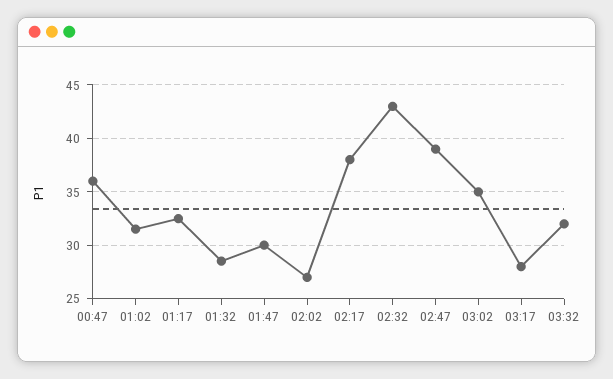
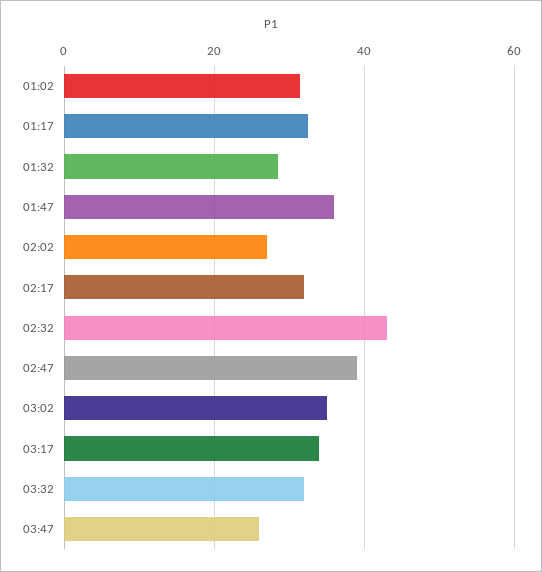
00:47: 36 -> none
01:47: 30 -> 36
02:17: 38 -> 32
03:17: 28 -> 34
03:47: none -> 26

